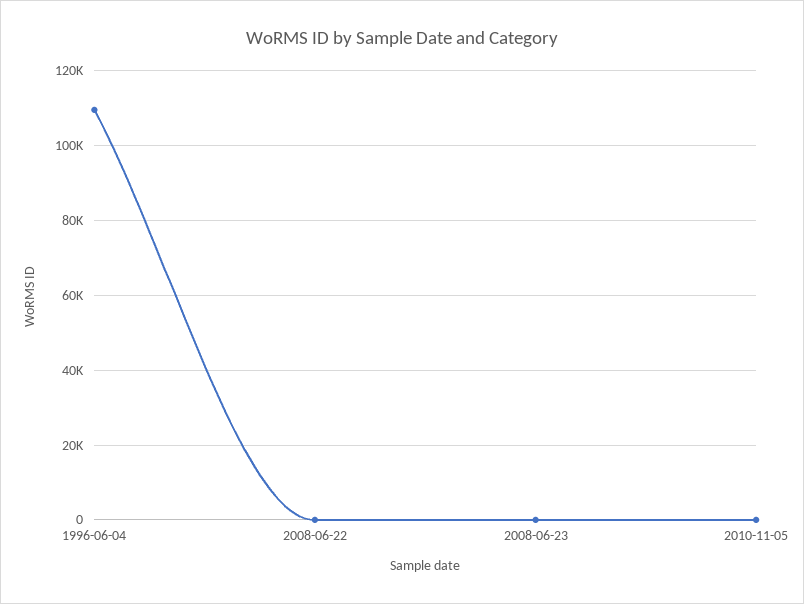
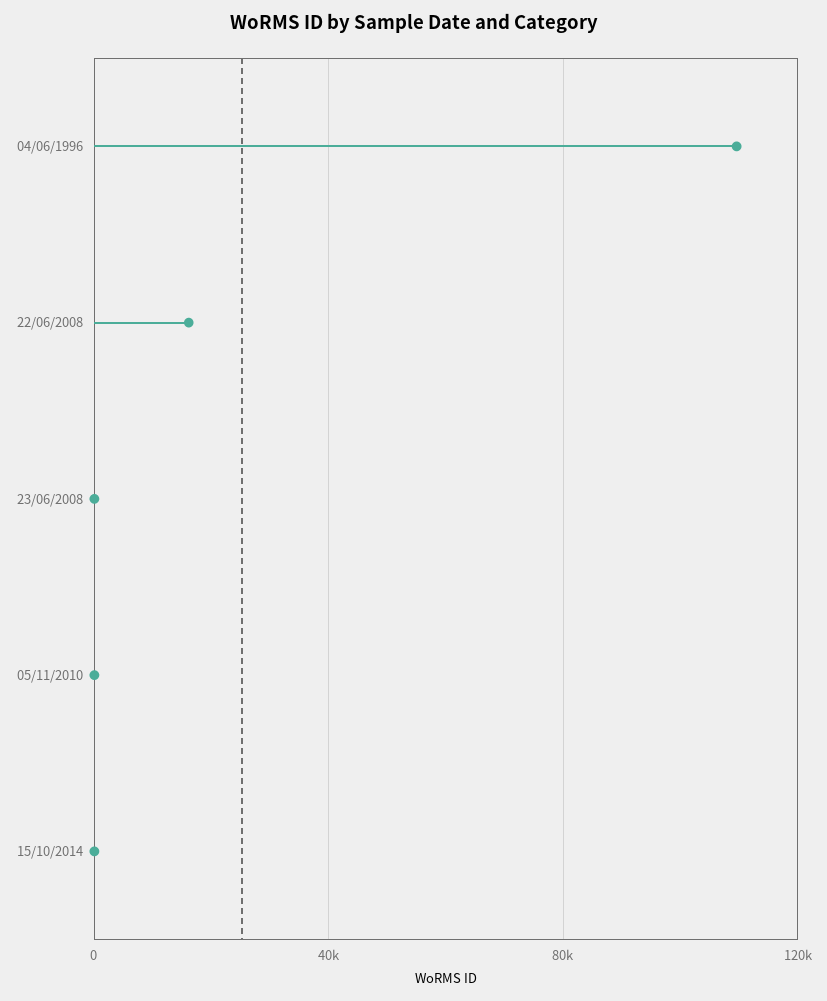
2008-06-22: 0 -> 15000
15/10/2014: none -> 0

